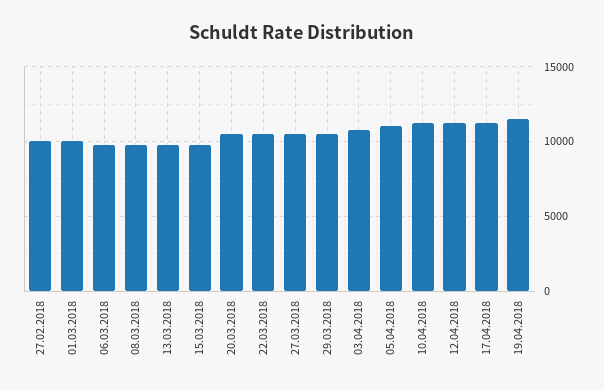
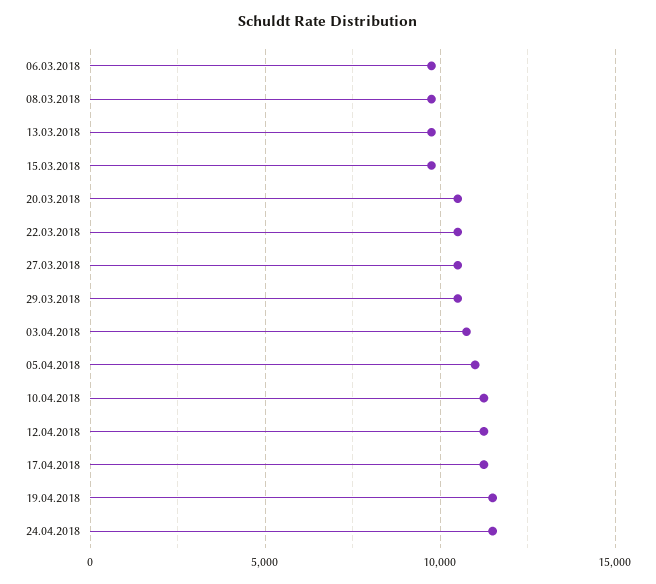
27.02.2018: 10000 -> none
01.03.2018: 10000 -> none
24.04.2018: none -> 11500

